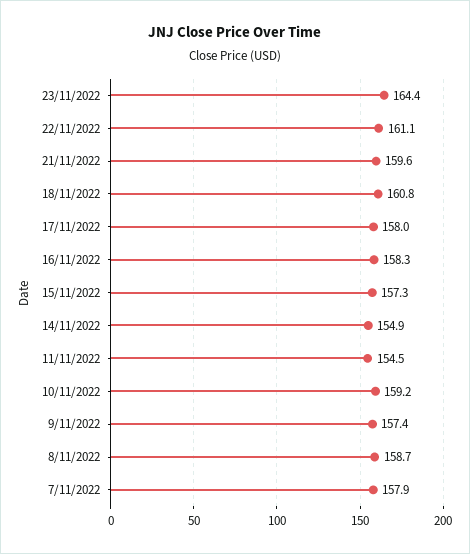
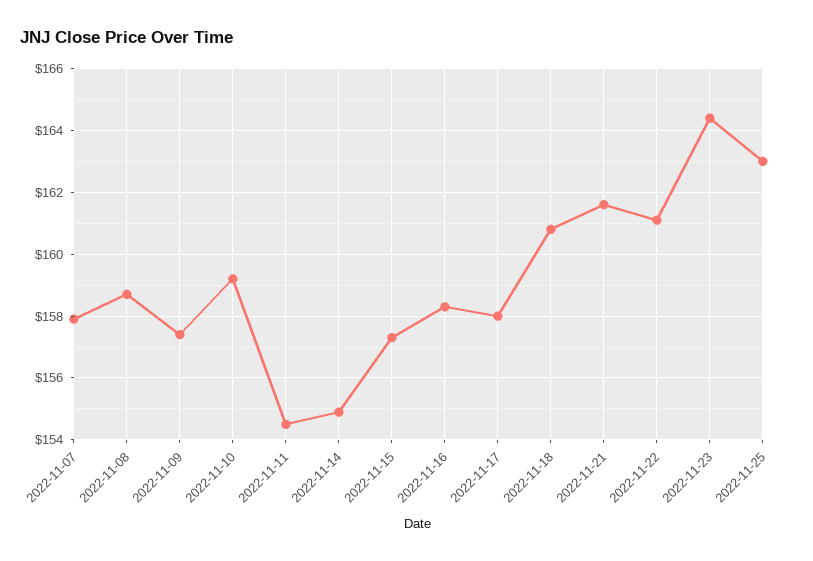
21/11/2022: 159.6 -> 161.5
2022-11-25: none -> 163

